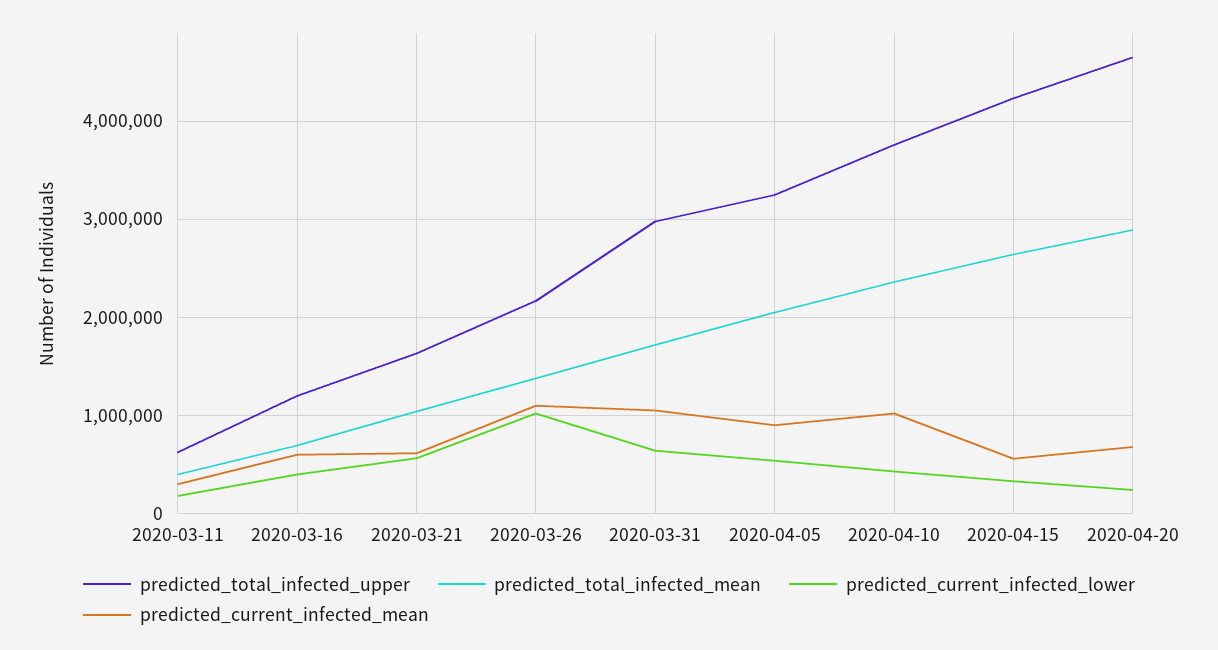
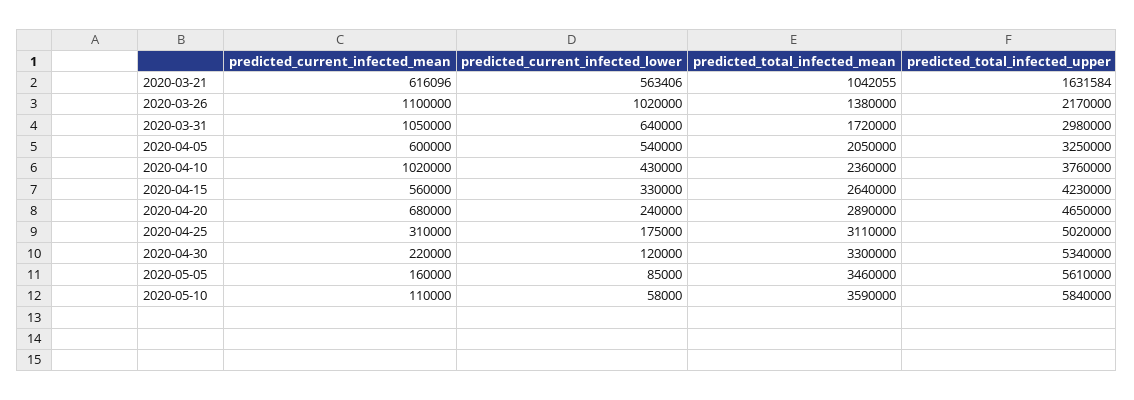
predicted_total_infected_upper, 2020-03-11: 600000 -> none
predicted_total_infected_mean, 2020-03-11: 400000 -> none
predicted_current_infected_lower, 2020-03-11: 200000 -> none
predicted_current_infected_mean, 2020-03-11: 300000 -> none
predicted_total_infected_upper, 2020-03-16: 1200000 -> none
predicted_total_infected_mean, 2020-03-16: 700000 -> none
predicted_current_infected_lower, 2020-03-16: 400000 -> none
predicted_current_infected_mean, 2020-03-16: 600000 -> none
predicted_current_infected_mean, 2020-04-05: 900000 -> 600000
predicted_current_infected_mean, 2020-04-25: none -> 310000
predicted_current_infected_lower, 2020-04-25: none -> 175000
predicted_total_infected_mean, 2020-04-25: none -> 3110000
predicted_total_infected_upper, 2020-04-25: none -> 5020000
predicted_current_infected_mean, 2020-04-30: none -> 220000
predicted_current_infected_lower, 2020-04-30: none -> 120000
predicted_total_infected_mean, 2020-04-30: none -> 3300000
predicted_total_infected_upper, 2020-04-30: none -> 5340000
predicted_current_infected_mean, 2020-05-05: none -> 160000
predicted_current_infected_lower, 2020-05-05: none -> 85000
predicted_total_infected_mean, 2020-05-05: none -> 3460000
predicted_total_infected_upper, 2020-05-05: none -> 5610000
predicted_current_infected_mean, 2020-05-10: none -> 110000
predicted_current_infected_lower, 2020-05-10: none -> 58000
predicted_total_infected_mean, 2020-05-10: none -> 3590000
predicted_total_infected_upper, 2020-05-10: none -> 5840000

